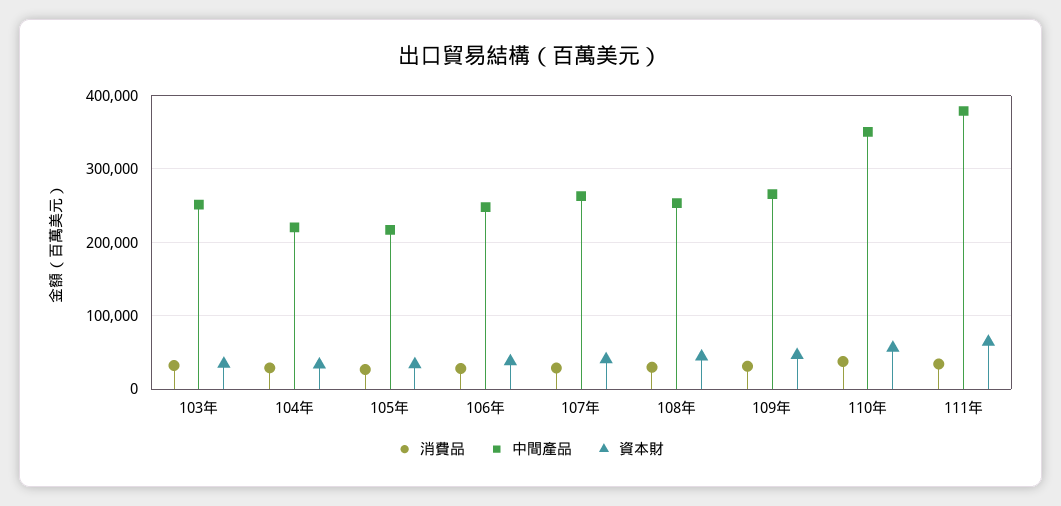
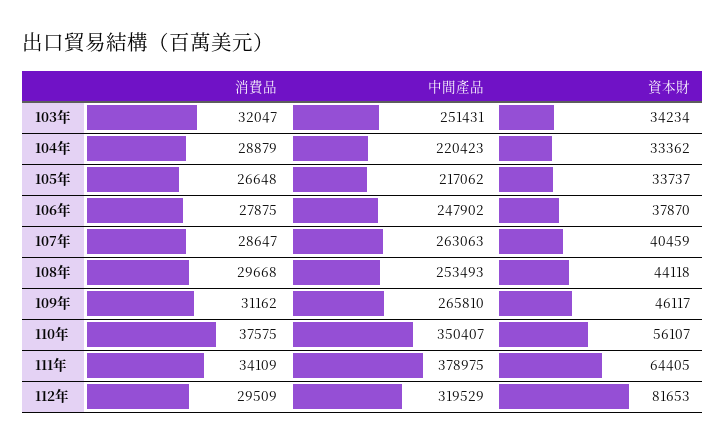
消費品, 112年: none -> 29509
中間產品, 112年: none -> 319529
資本財, 112年: none -> 81653

